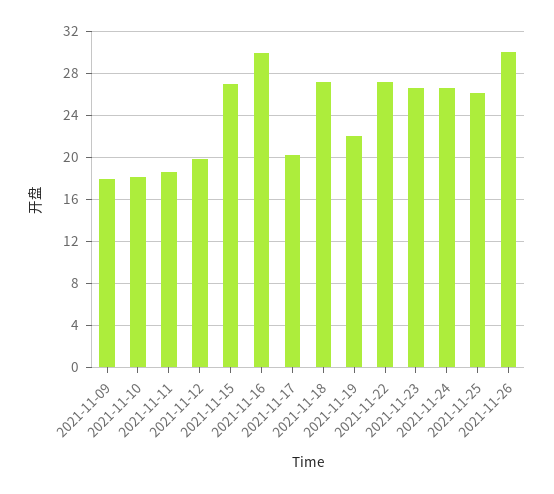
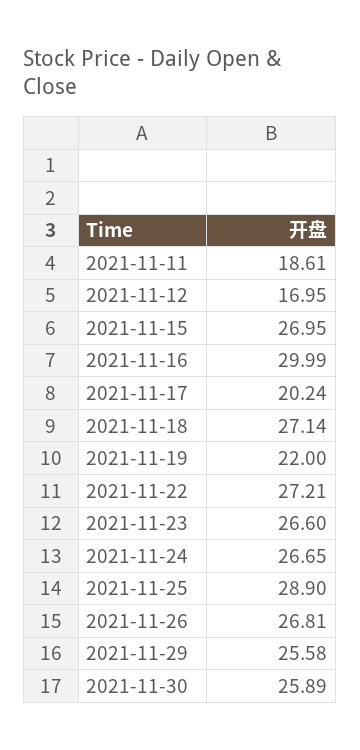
2021-11-09: 18 -> none
2021-11-10: 18 -> none
2021-11-12: 20 -> 16.95
2021-11-25: 26 -> 28.9
2021-11-26: 30 -> 26.81
2021-11-29: none -> 25.58
2021-11-30: none -> 25.89

